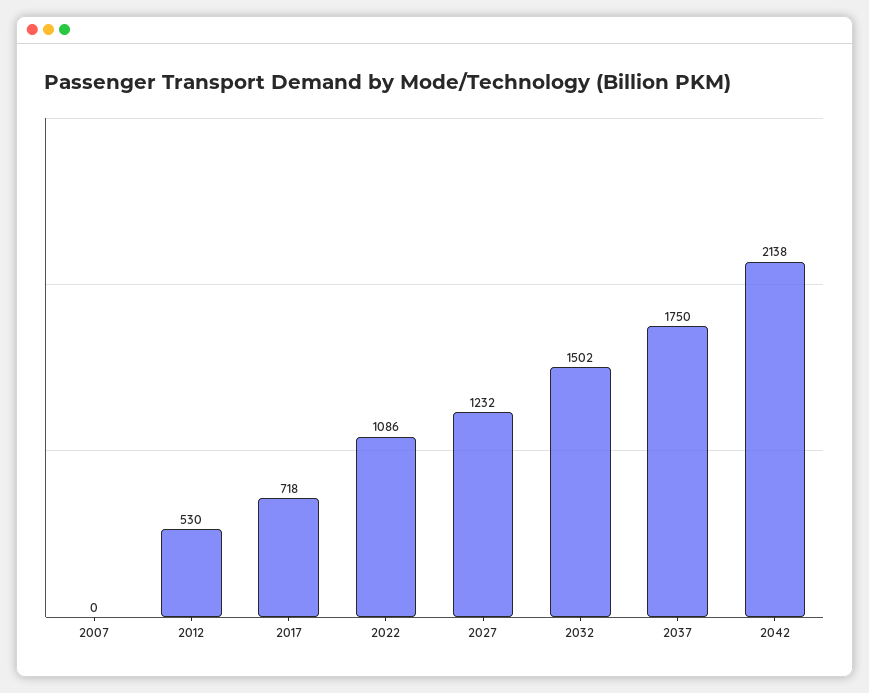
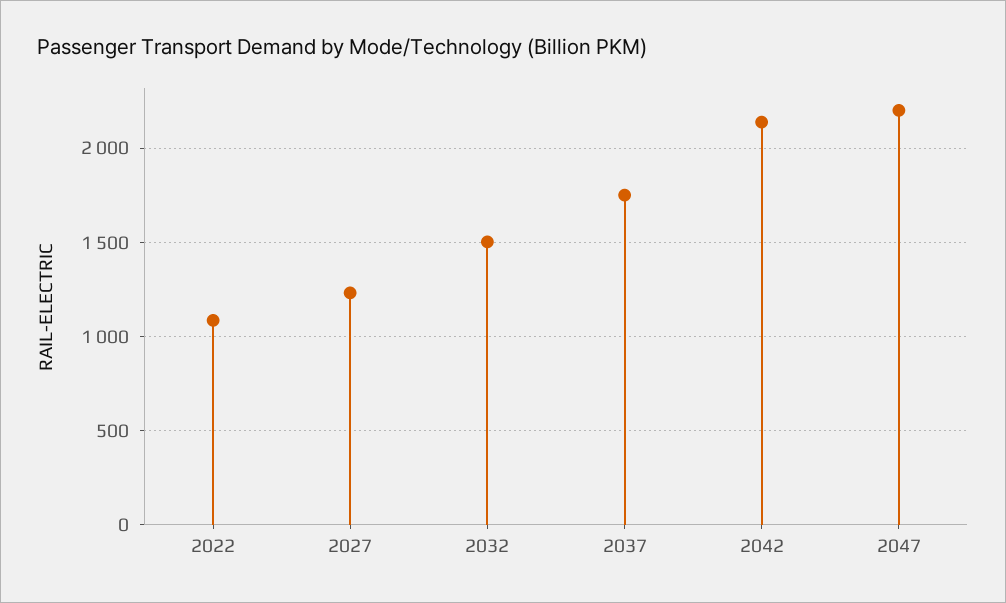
2007: 0 -> none
2012: 530 -> none
2017: 718 -> none
2047: none -> 2200

